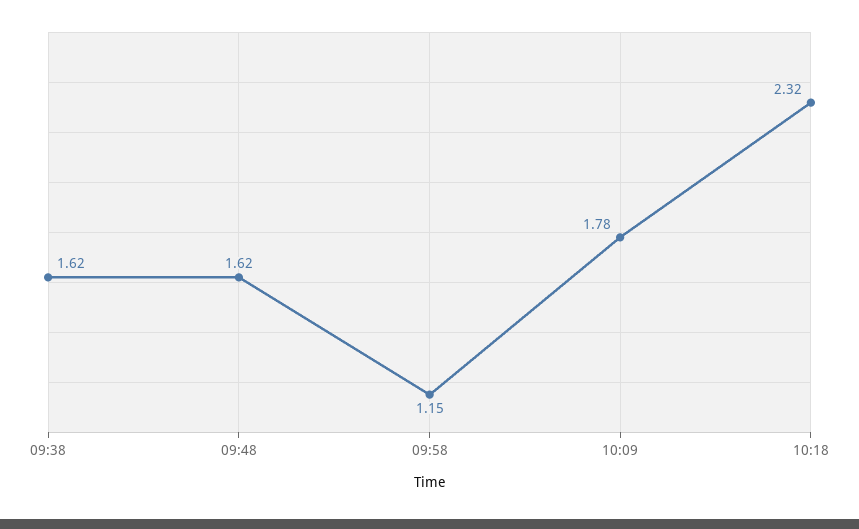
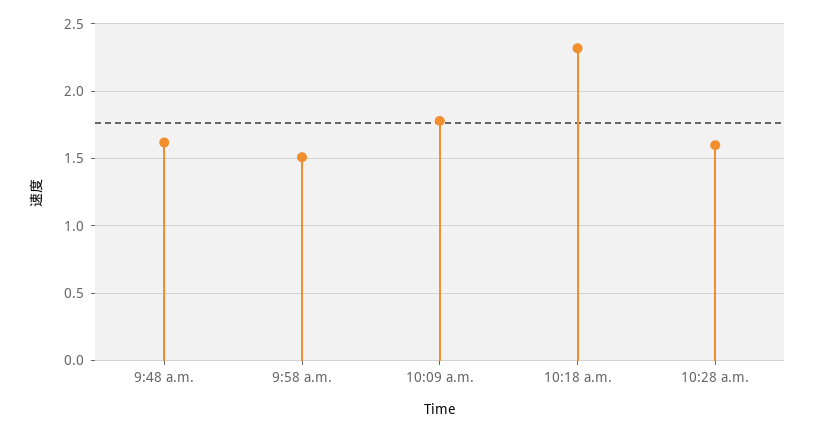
09:38: 1.62 -> none
09:58: 1.15 -> 1.5
10:28 a.m.: none -> 1.6

